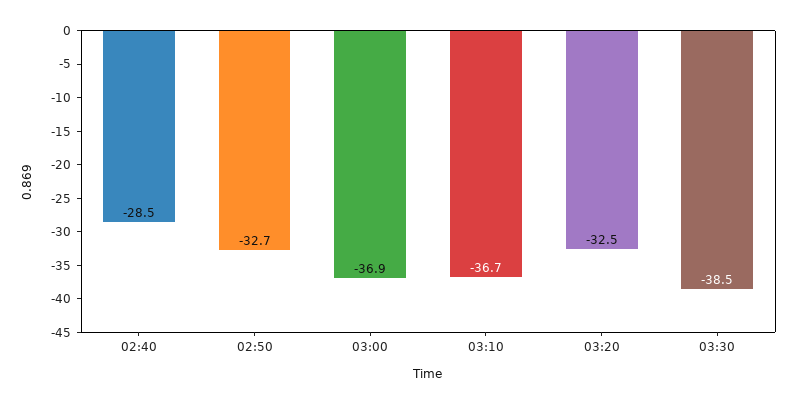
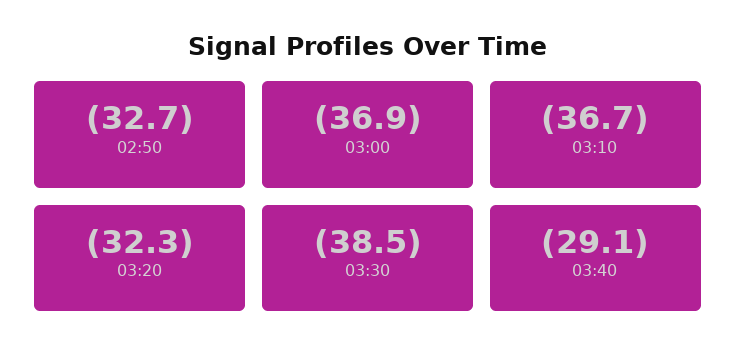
02:40: -28.5 -> none
03:20: -32.5 -> -32.3
03:40: none -> -29.1

